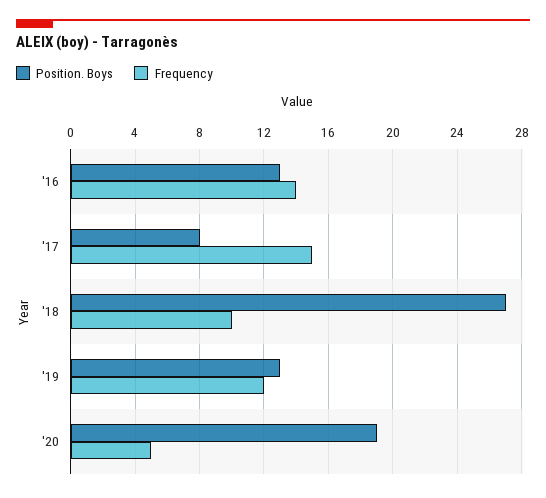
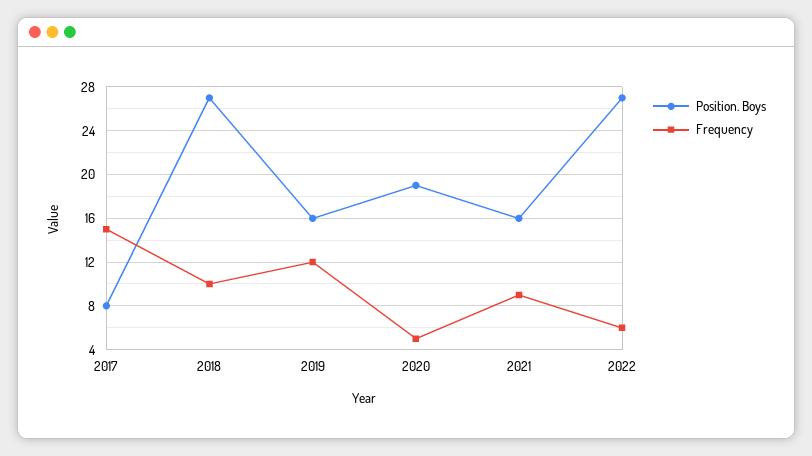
Position. Boys, '16: 13 -> none
Frequency, '16: 14 -> none
Position. Boys, '19: 13 -> 16
Position. Boys, 2021: none -> 16
Frequency, 2021: none -> 9
Position. Boys, 2022: none -> 27
Frequency, 2022: none -> 6

